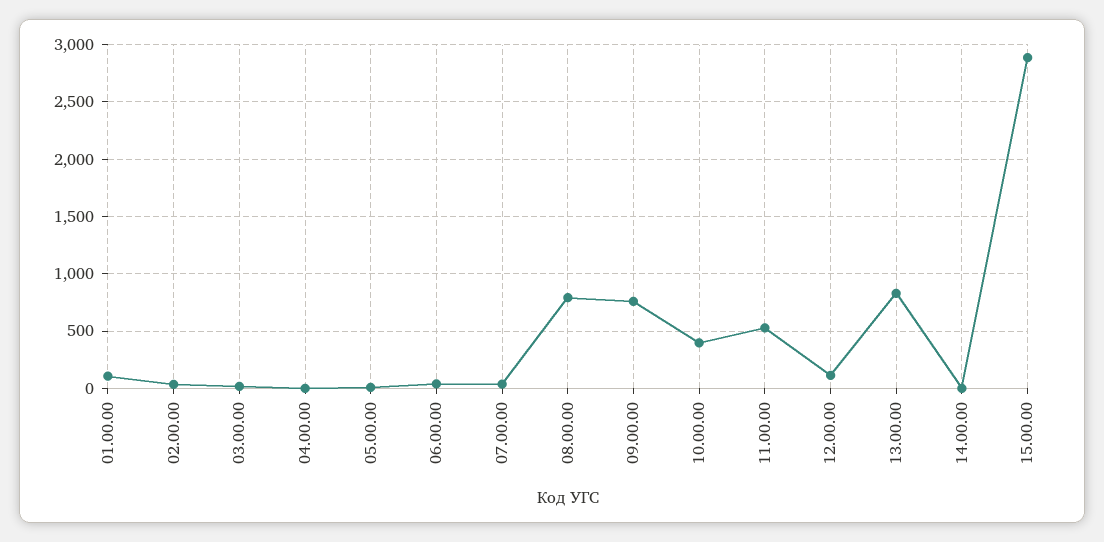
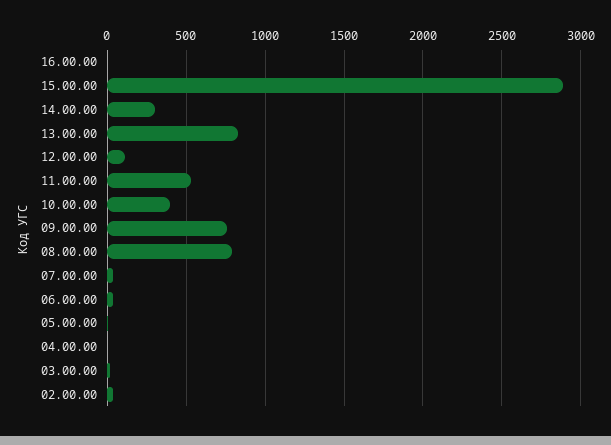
01.00.00: 100 -> none
14.00.00: 0 -> 300
16.00.00: none -> 0

